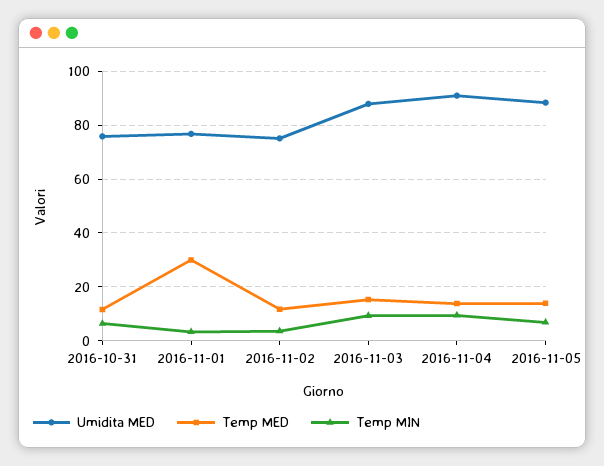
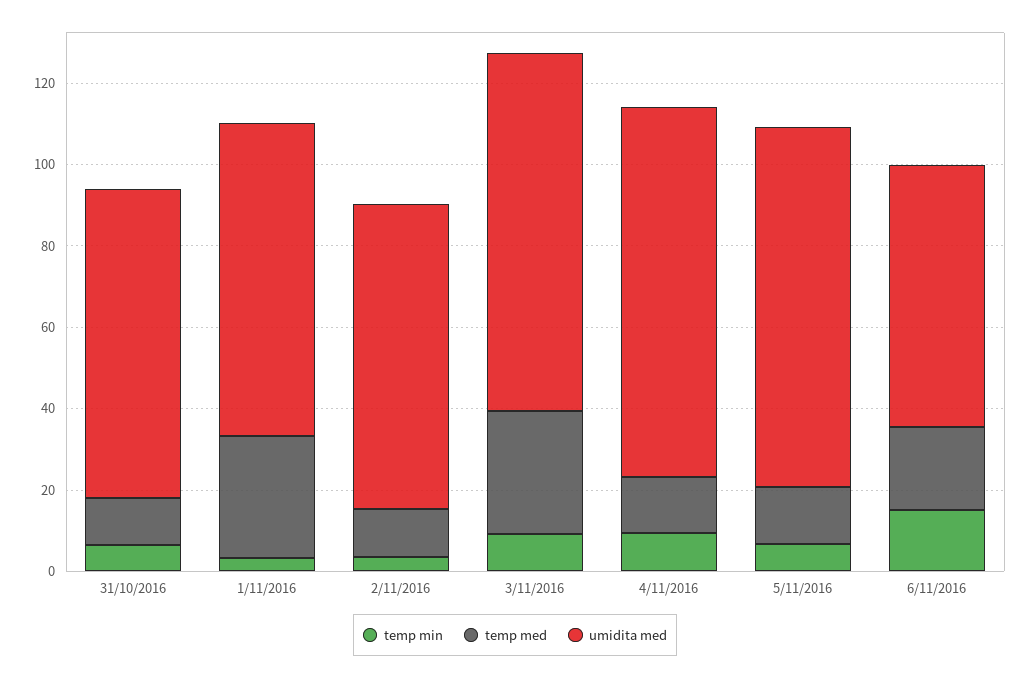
Temp MED, 2016-11-03: 15 -> 30
Temp MIN, 6/11/2016: none -> 15
Temp MED, 6/11/2016: none -> 20
Umidita MED, 6/11/2016: none -> 65

